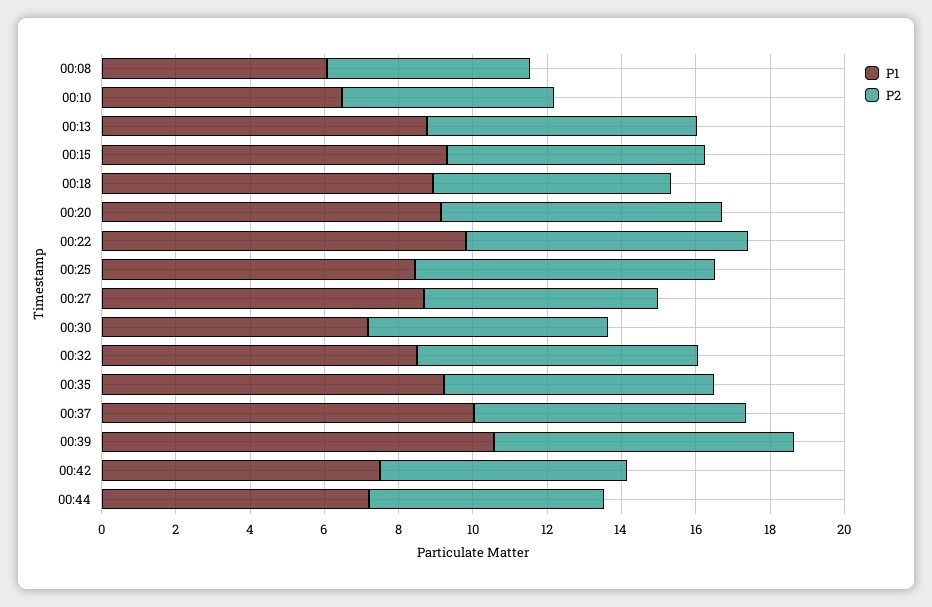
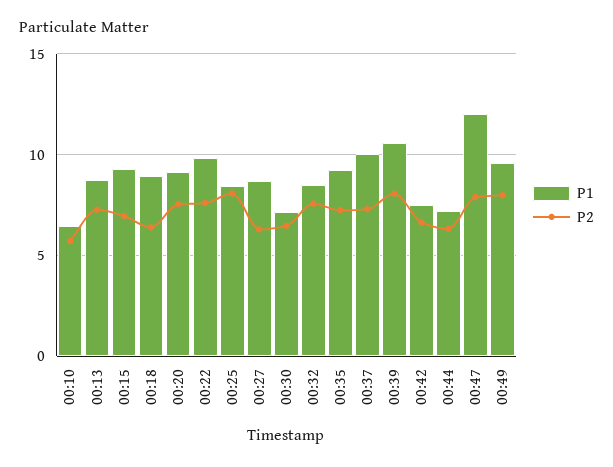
P1, 00:08: 6 -> none
P2, 00:08: 5.5 -> none
P1, 00:47: none -> 12
P2, 00:47: none -> 8
P1, 00:49: none -> 9.5
P2, 00:49: none -> 8

